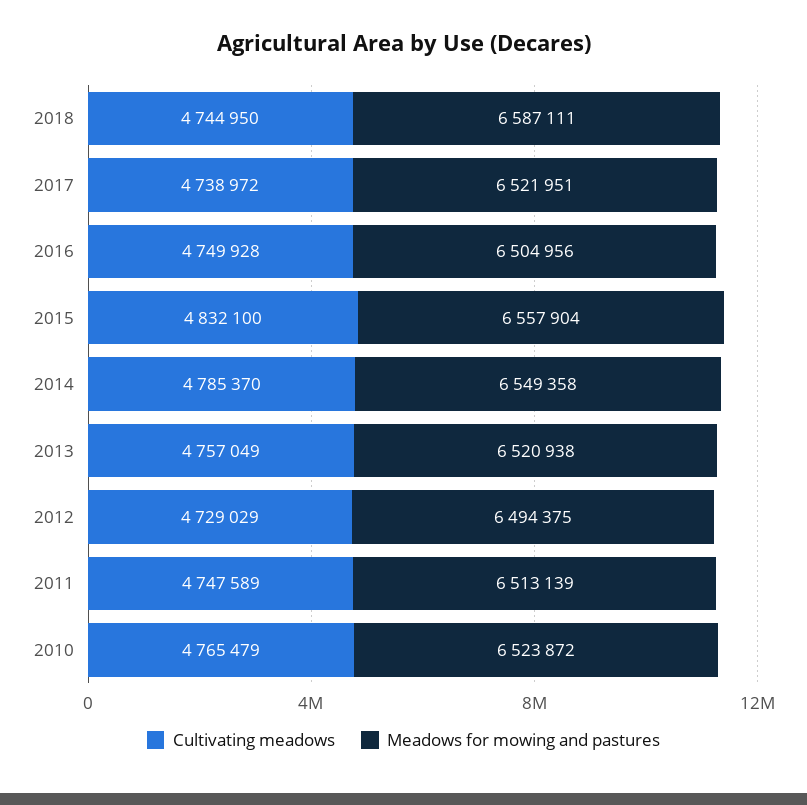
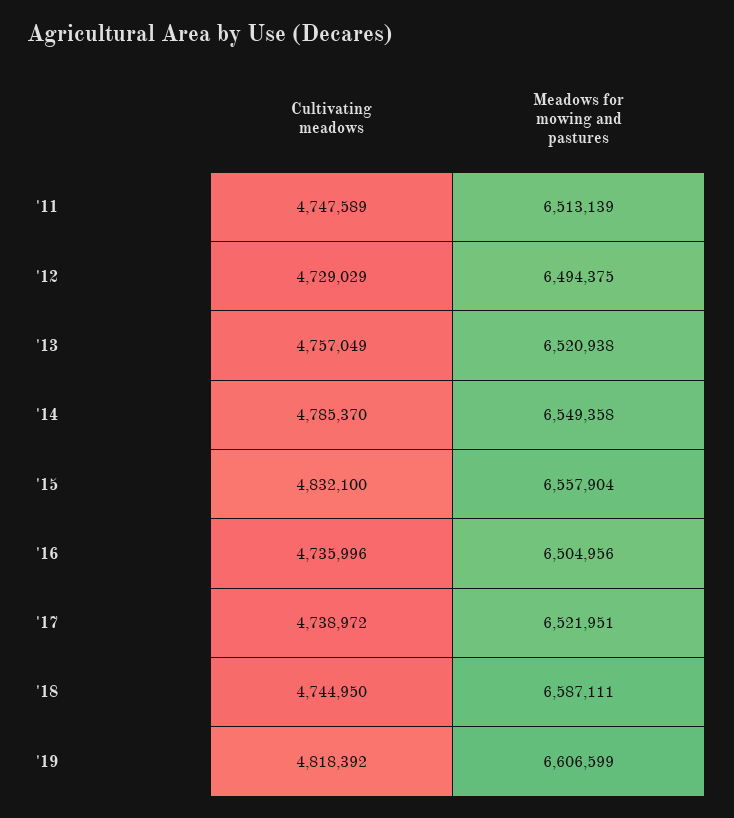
Cultivating meadows, 2016: 4749928 -> 4735996
Cultivating meadows, 2010: 4765479 -> none
Meadows for mowing and pastures, 2010: 6523872 -> none
Cultivating meadows, '19: none -> 4818392
Meadows for mowing and pastures, '19: none -> 6606599

